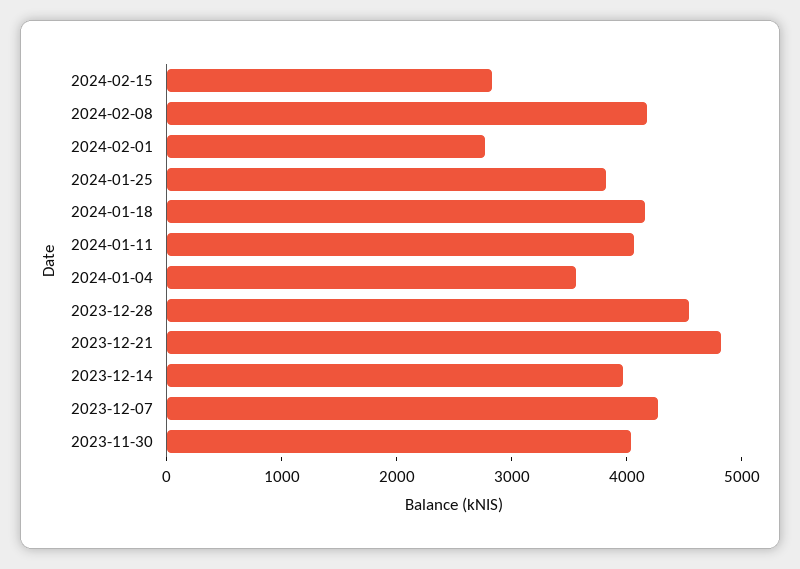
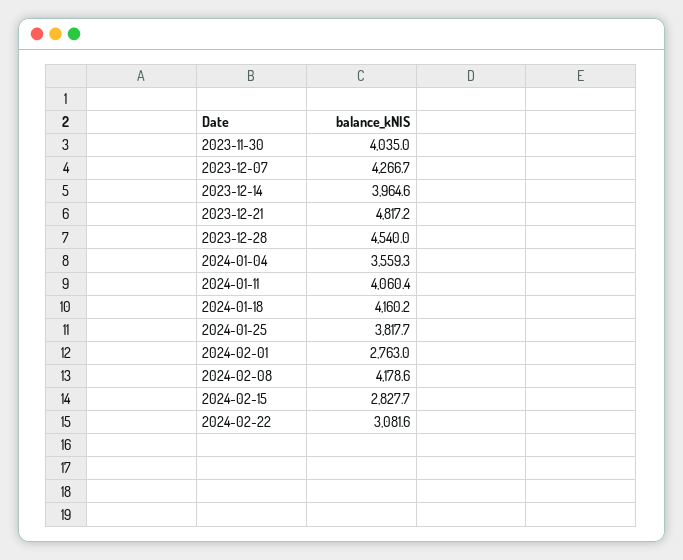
2024-02-22: none -> 3081.6

